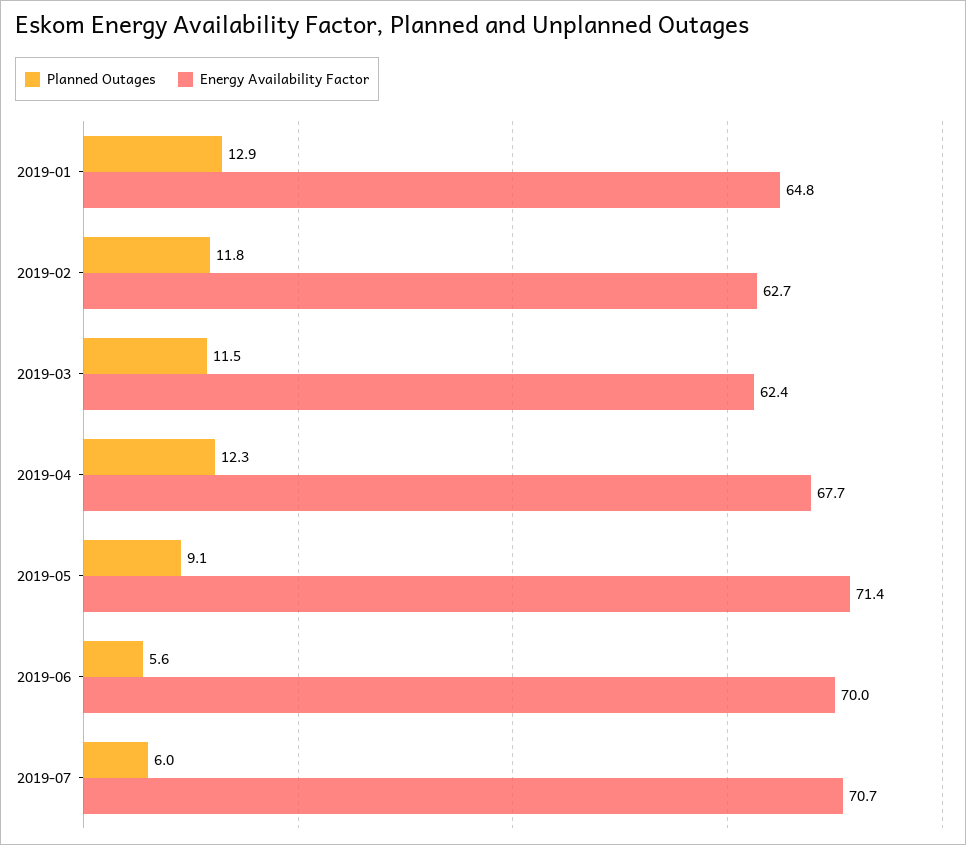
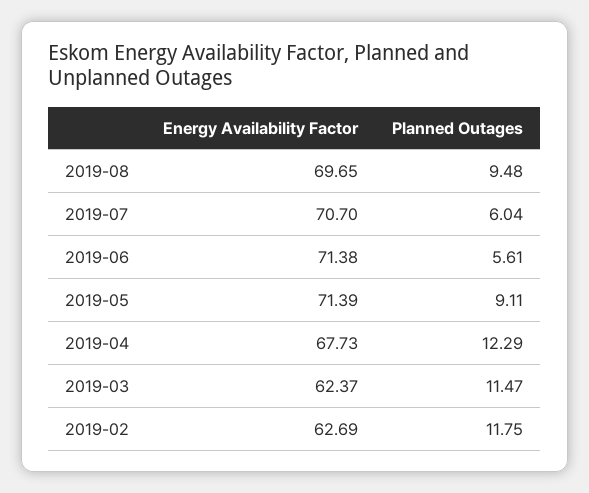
Planned Outages, 2019-01: 12.9 -> none
Energy Availability Factor, 2019-01: 64.8 -> none
Energy Availability Factor, 2019-06: 70 -> 71.38
Energy Availability Factor, 2019-08: none -> 69.65
Planned Outages, 2019-08: none -> 9.48

